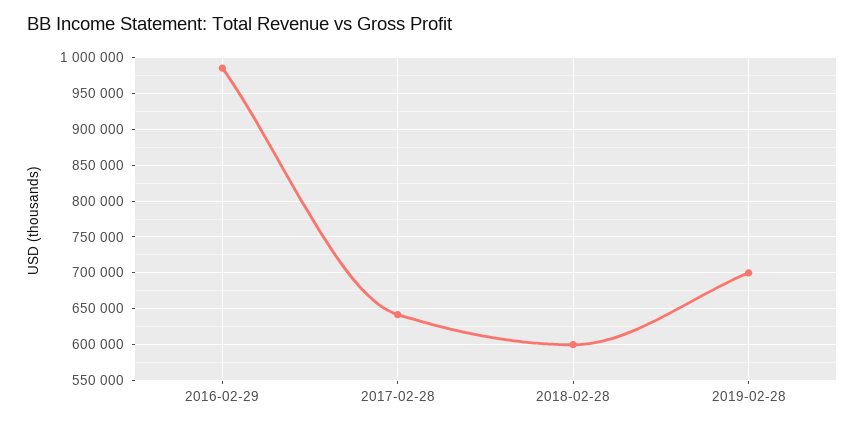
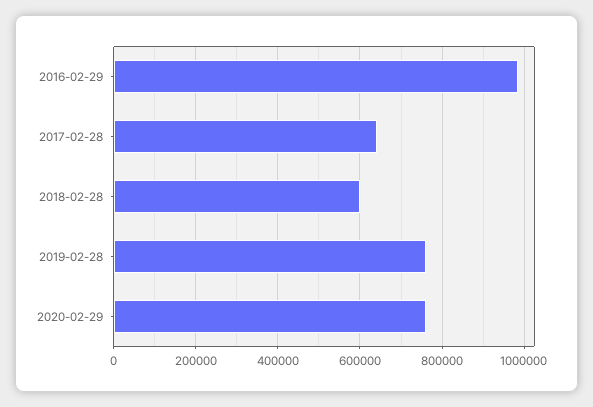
2019-02-28: 700000 -> 760000
2020-02-29: none -> 760000

